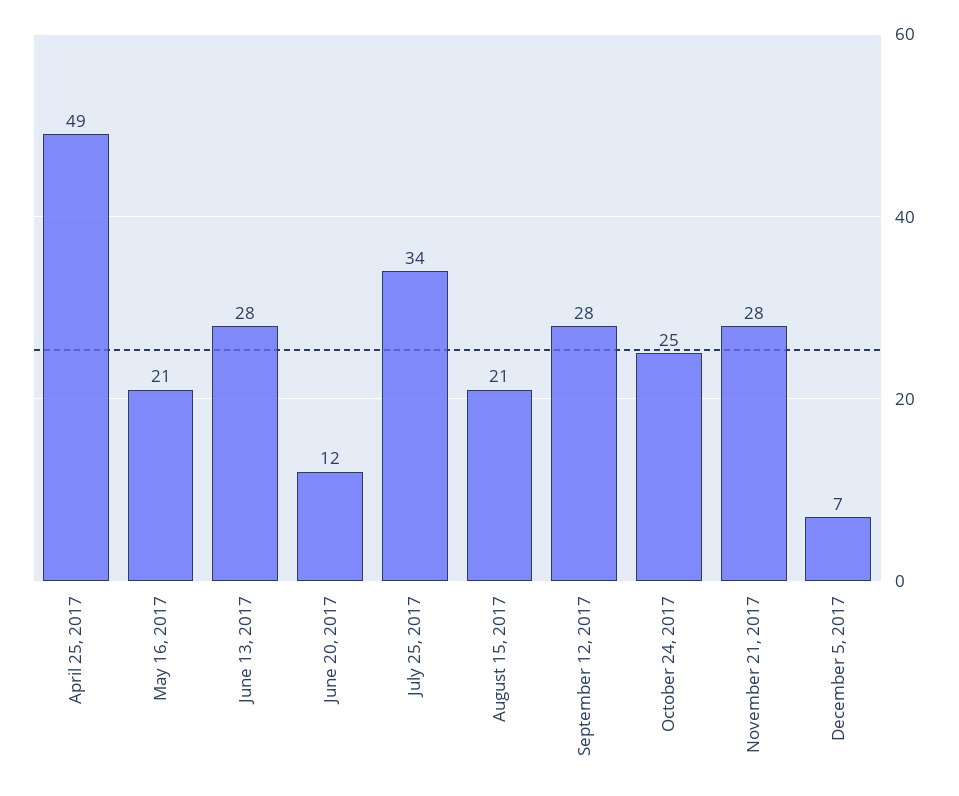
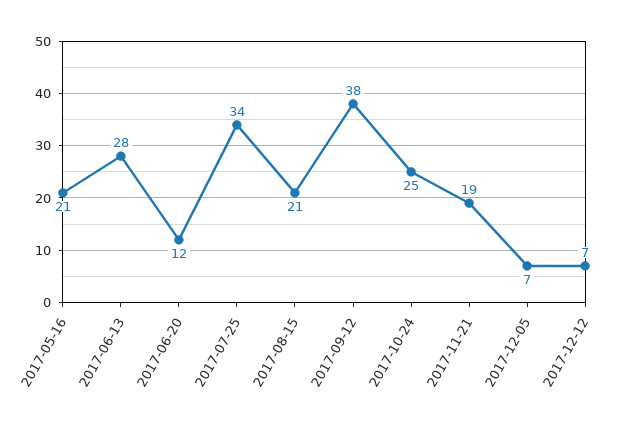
April 25, 2017: 49 -> none
September 12, 2017: 28 -> 38
November 21, 2017: 28 -> 19
2017-12-12: none -> 7

